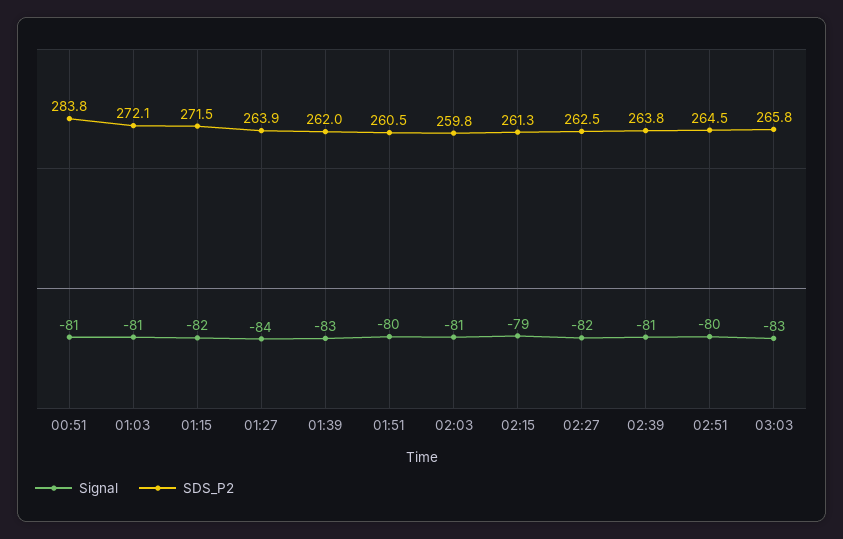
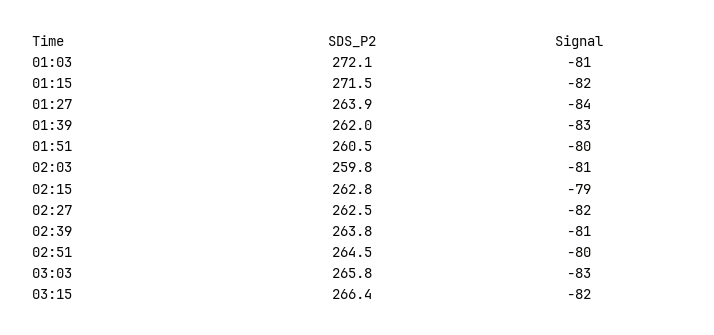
Signal, 00:51: -81 -> none
SDS_P2, 00:51: 283.8 -> none
SDS_P2, 02:15: 261.3 -> 262.8
SDS_P2, 03:15: none -> 266.4
Signal, 03:15: none -> -82

